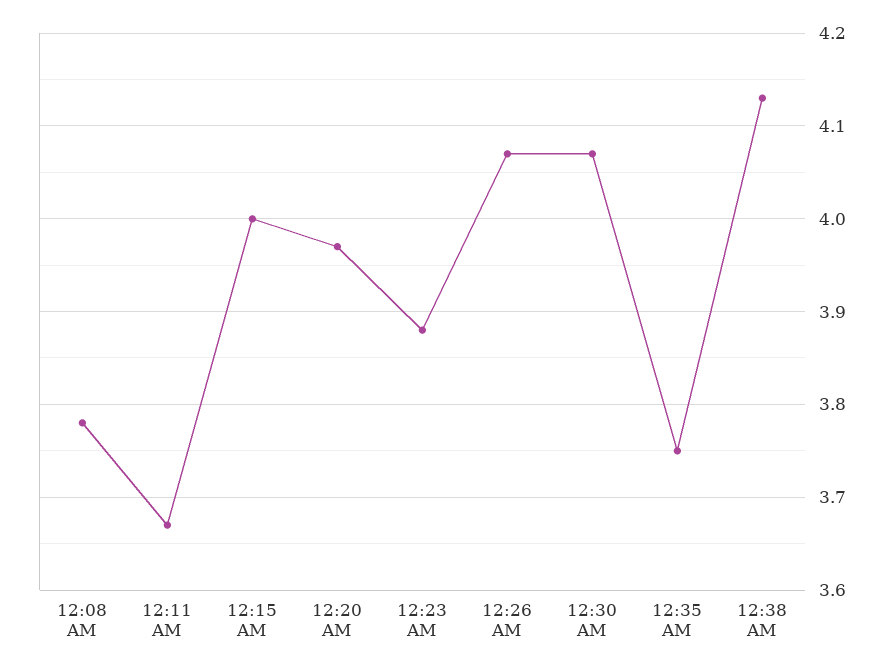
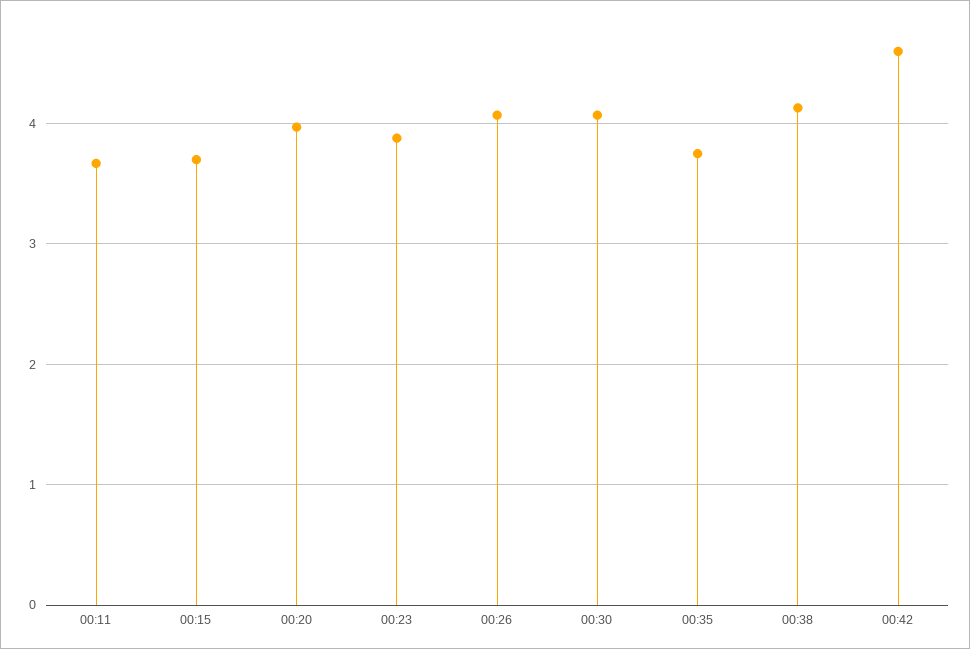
12:08 AM: 3.78 -> none
12:15 AM: 4 -> 3.7
00:42: none -> 4.6

